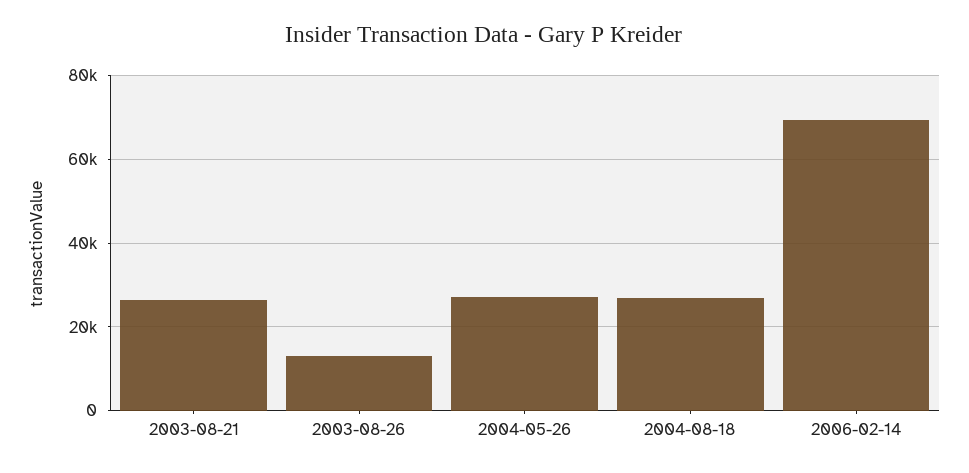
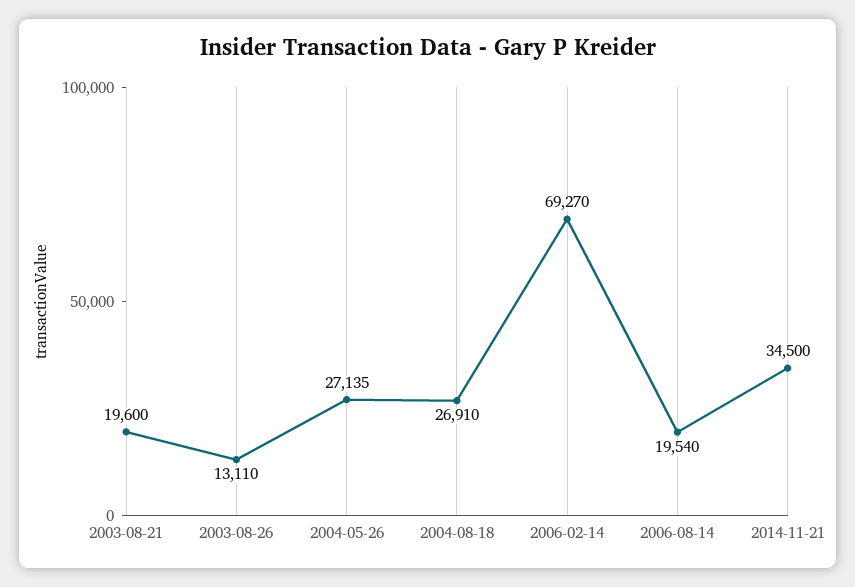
2003-08-21: 26000 -> 19600
2006-08-14: none -> 19540
2014-11-21: none -> 34500

